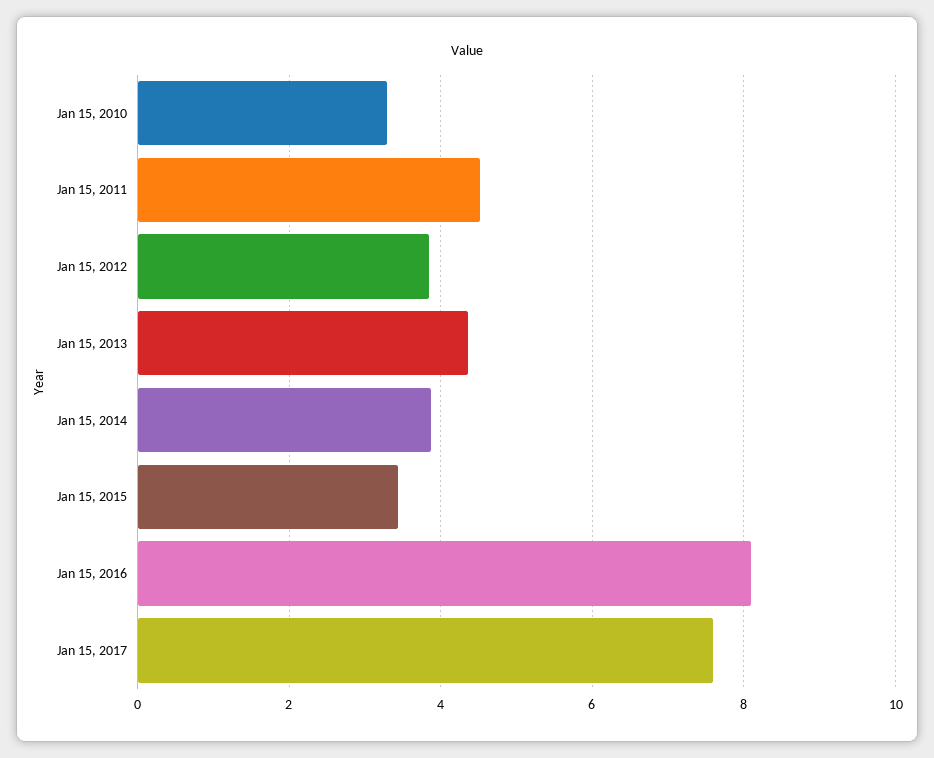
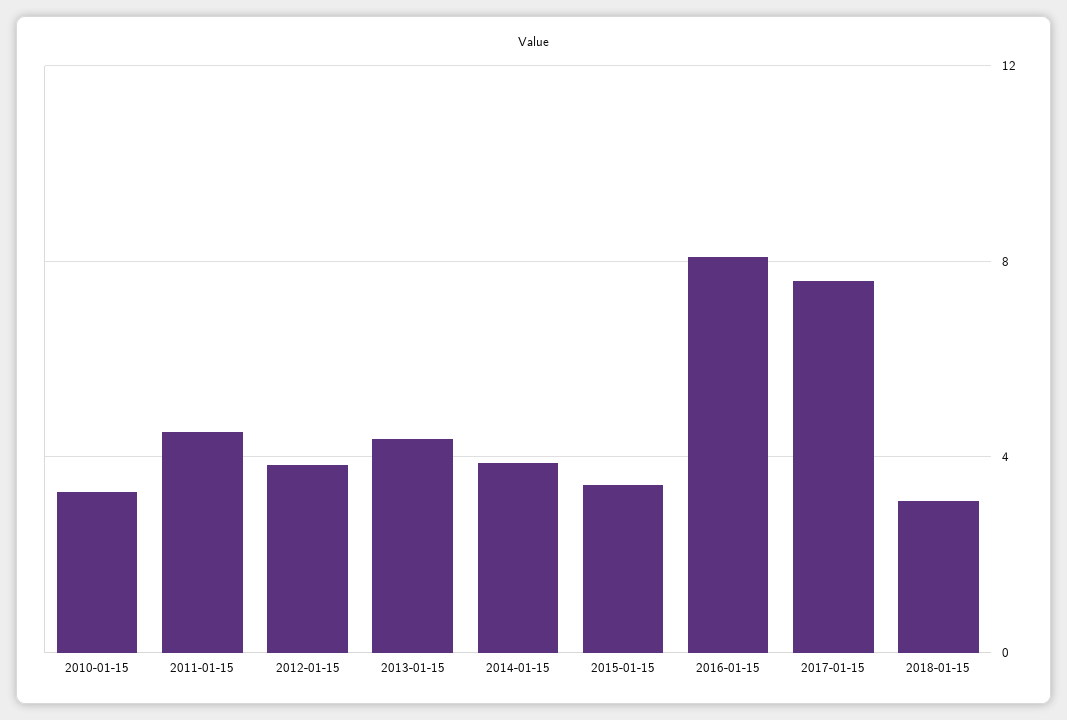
2018-01-15: none -> 3

